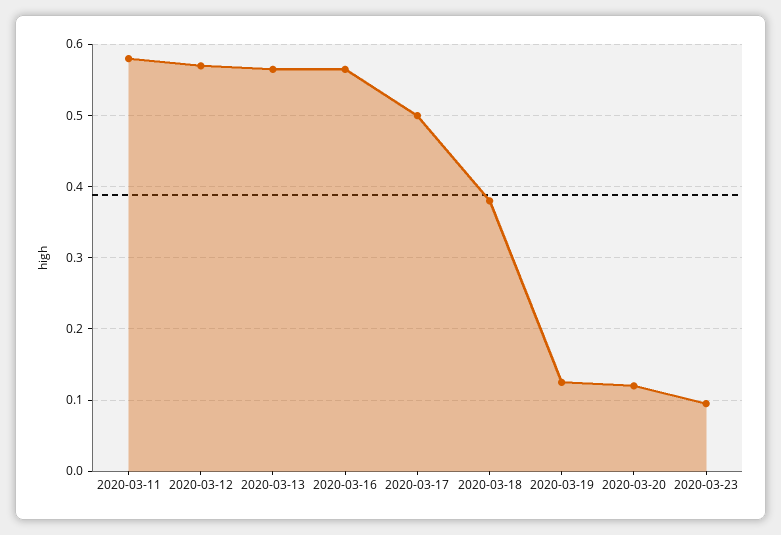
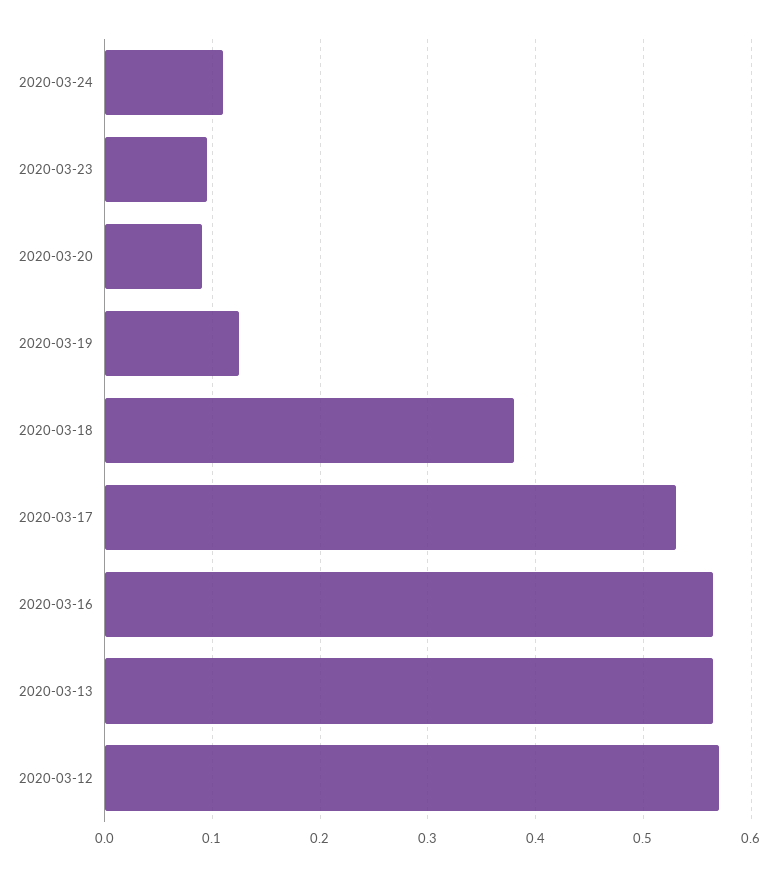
2020-03-11: 0.58 -> none
2020-03-17: 0.5 -> 0.53
2020-03-20: 0.12 -> 0.09
2020-03-24: none -> 0.11

